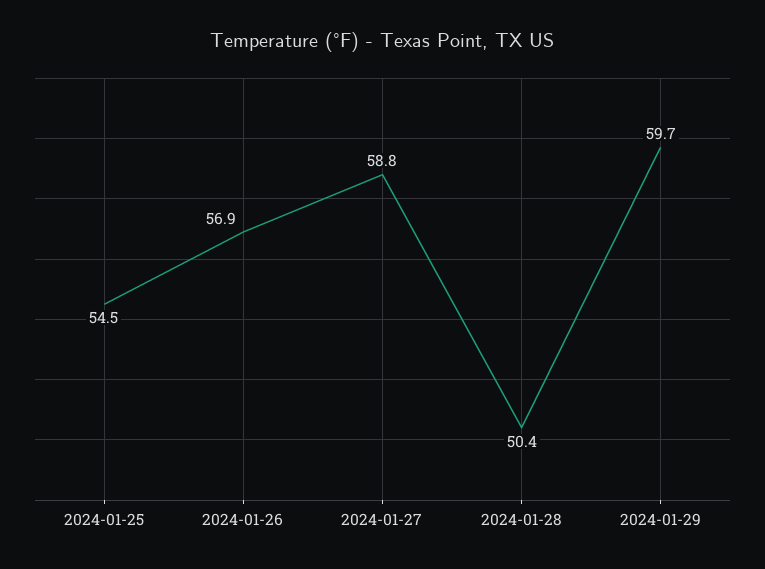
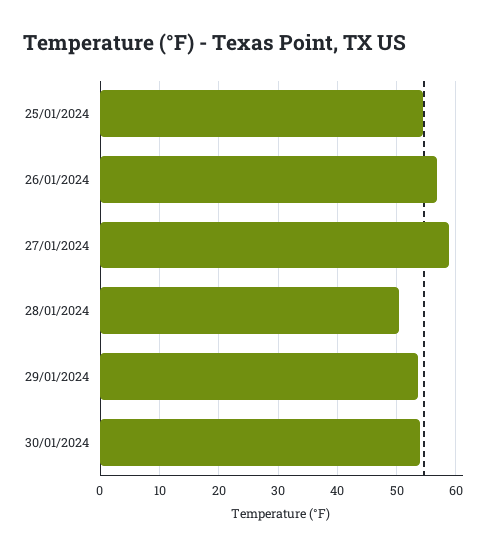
2024-01-29: 59.7 -> 54
30/01/2024: none -> 54

